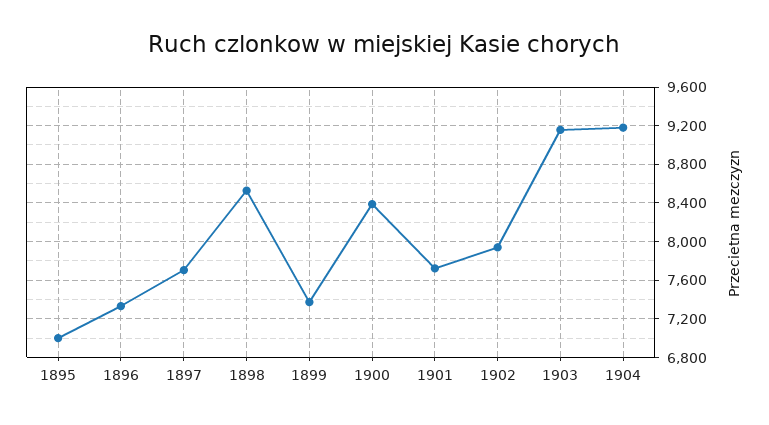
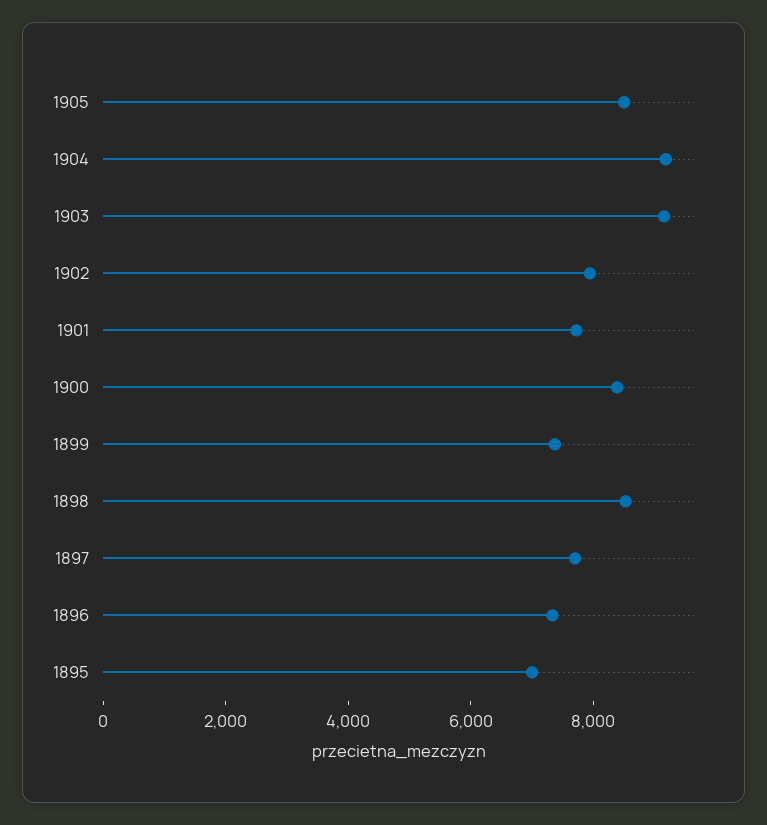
1905: none -> 8500

